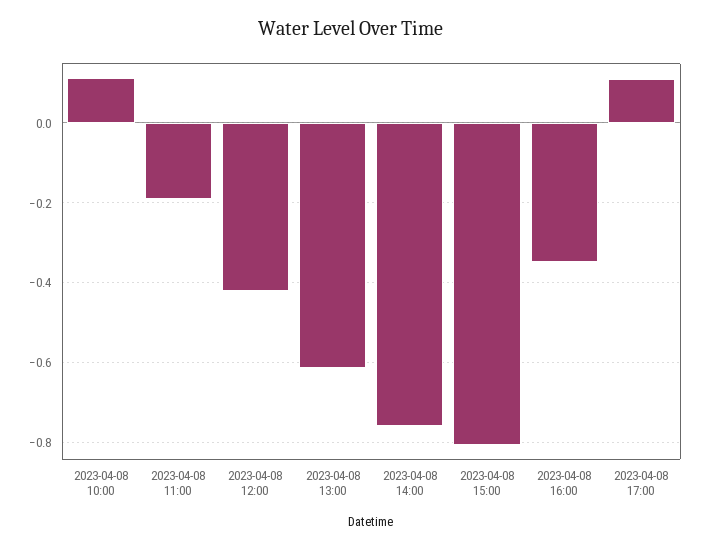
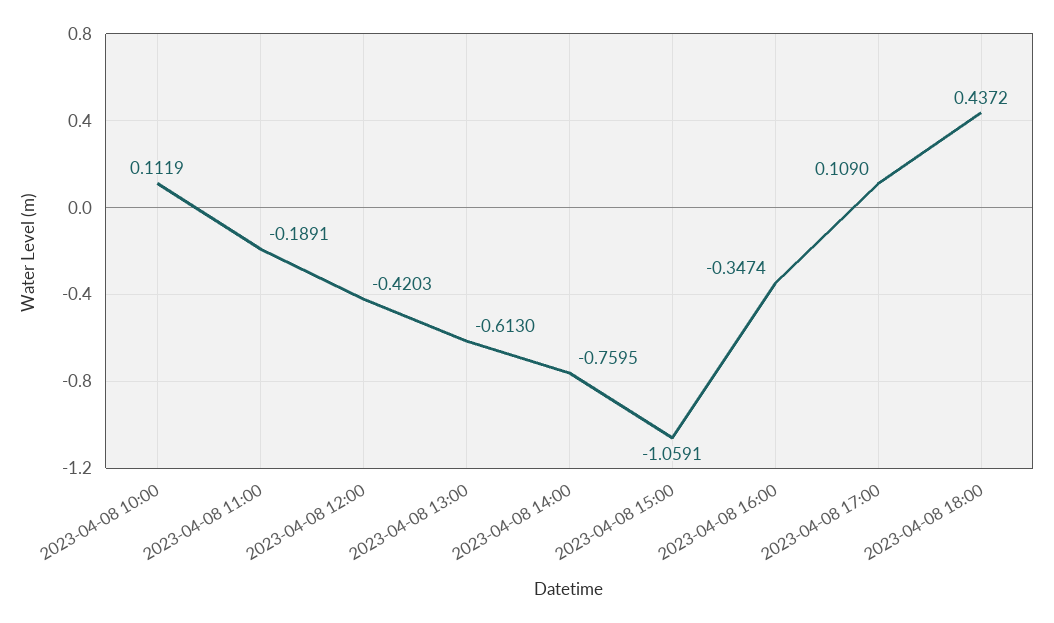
2023-04-08 15:00: -0.8 -> -1.0591
2023-04-08 18:00: none -> 0.4372

